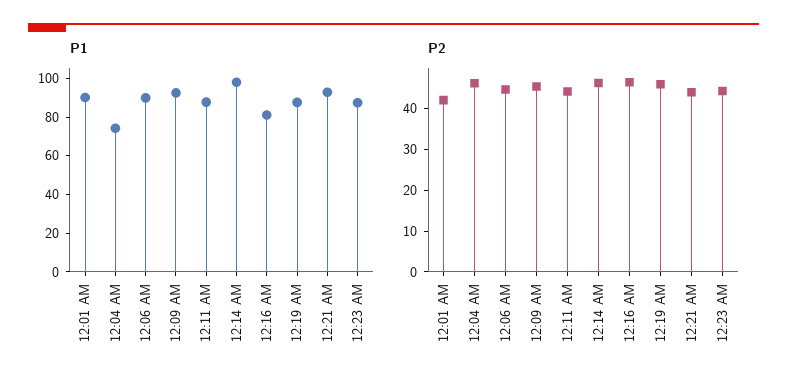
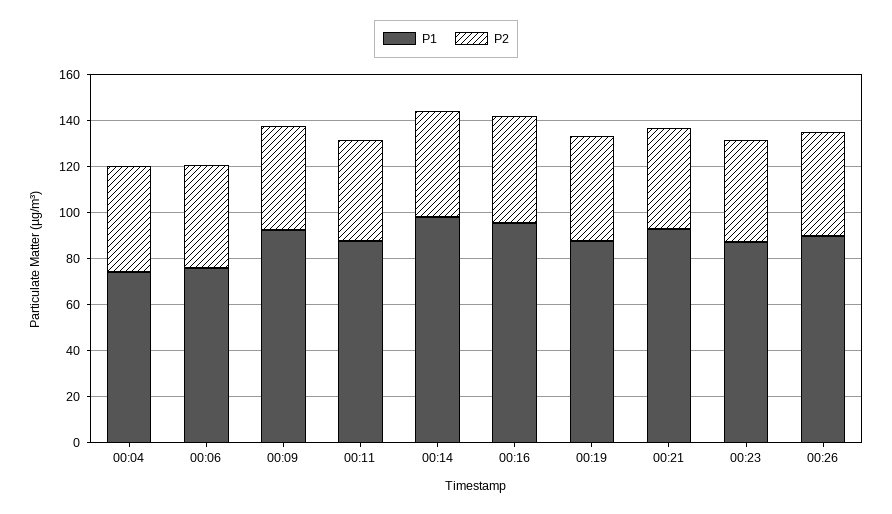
P1, 12:01 AM: 90 -> none
P1, 12:06 AM: 90 -> 75
P1, 12:16 AM: 80 -> 95
P2, 12:01 AM: 42 -> none
P1, 00:26: none -> 90
P2, 00:26: none -> 45

